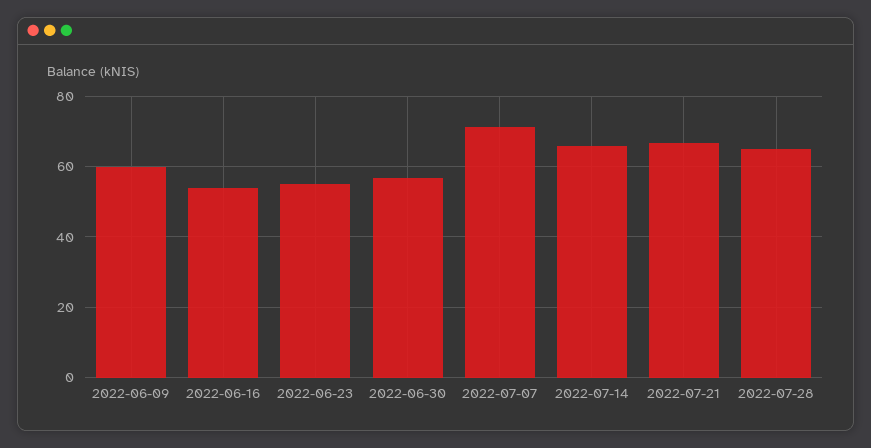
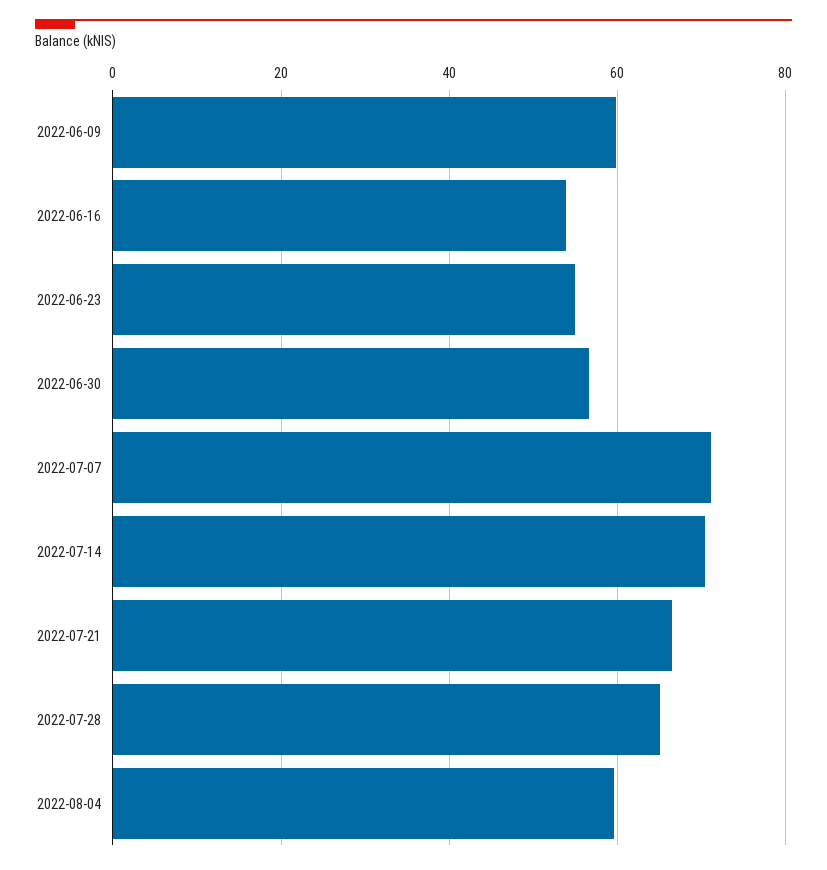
2022-07-14: 66 -> 70
2022-08-04: none -> 60

